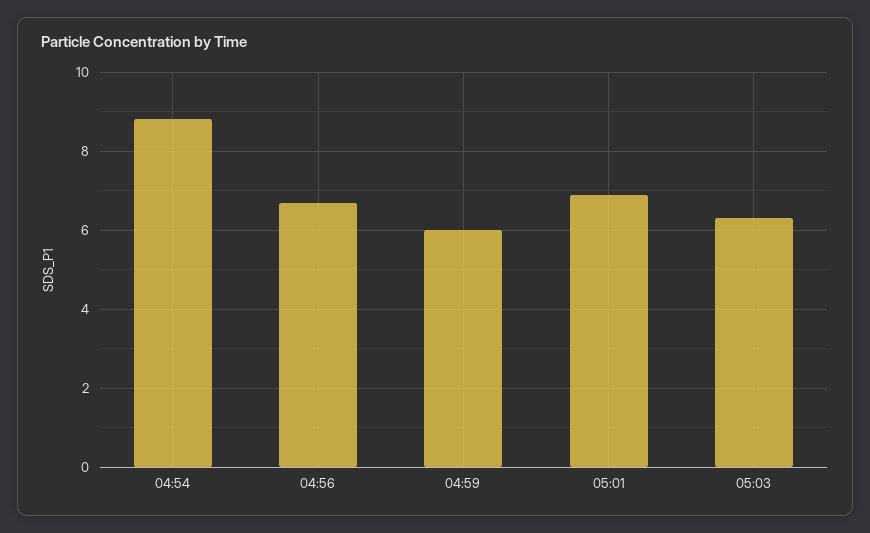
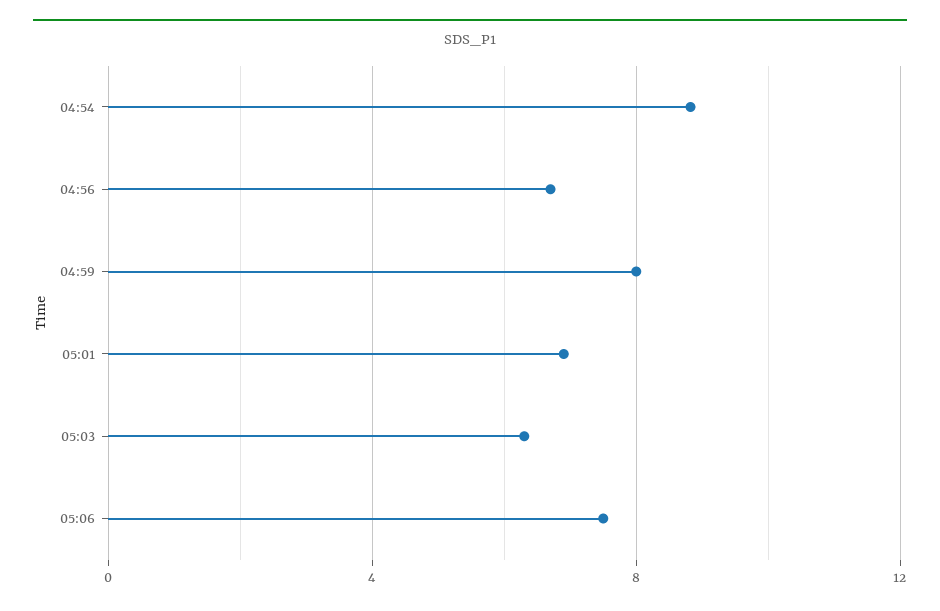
04:59: 6 -> 8
05:06: none -> 7.5

